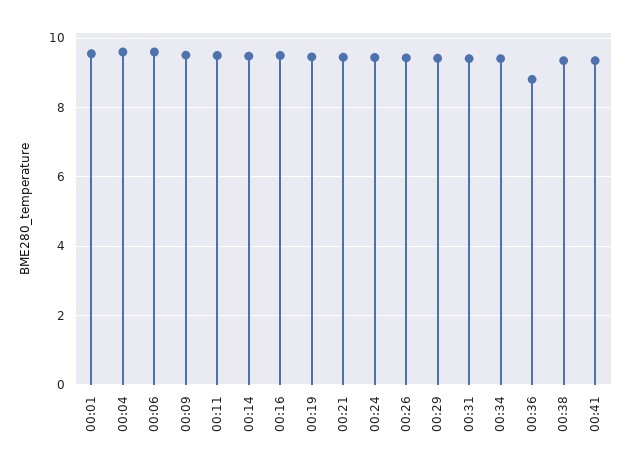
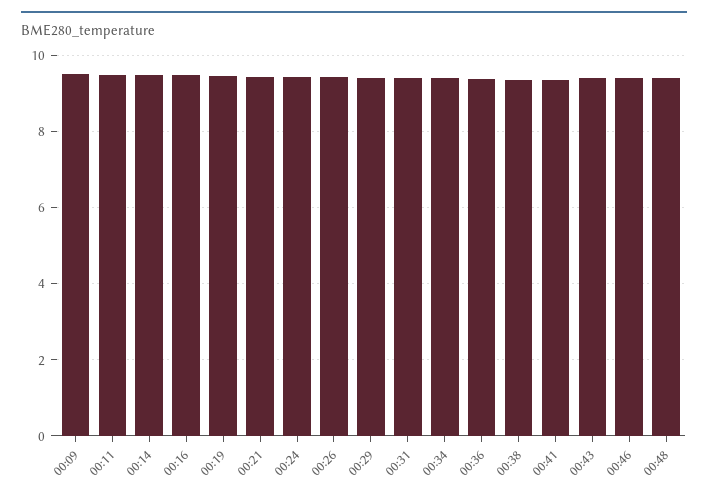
00:01: 9.6 -> none
00:04: 9.6 -> none
00:06: 9.6 -> none
00:36: 8.8 -> 9.4
00:43: none -> 9.4
00:46: none -> 9.4
00:48: none -> 9.4

